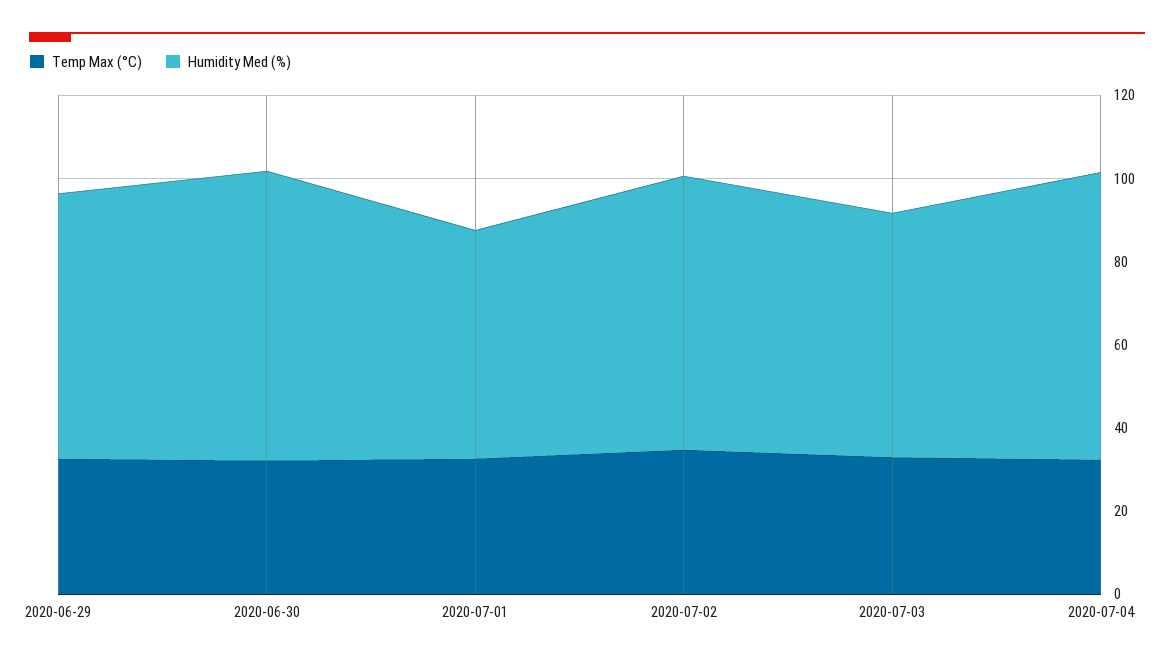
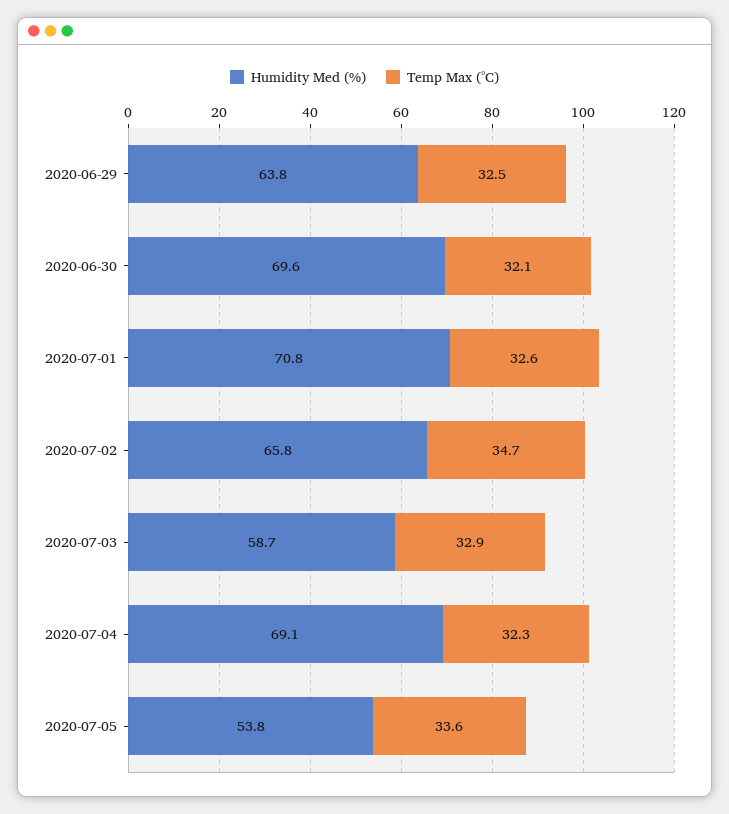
Humidity Med (%), 2020-07-01: 55 -> 70.8
Humidity Med (%), 2020-07-05: none -> 53.8
Temp Max (°C), 2020-07-05: none -> 33.6

